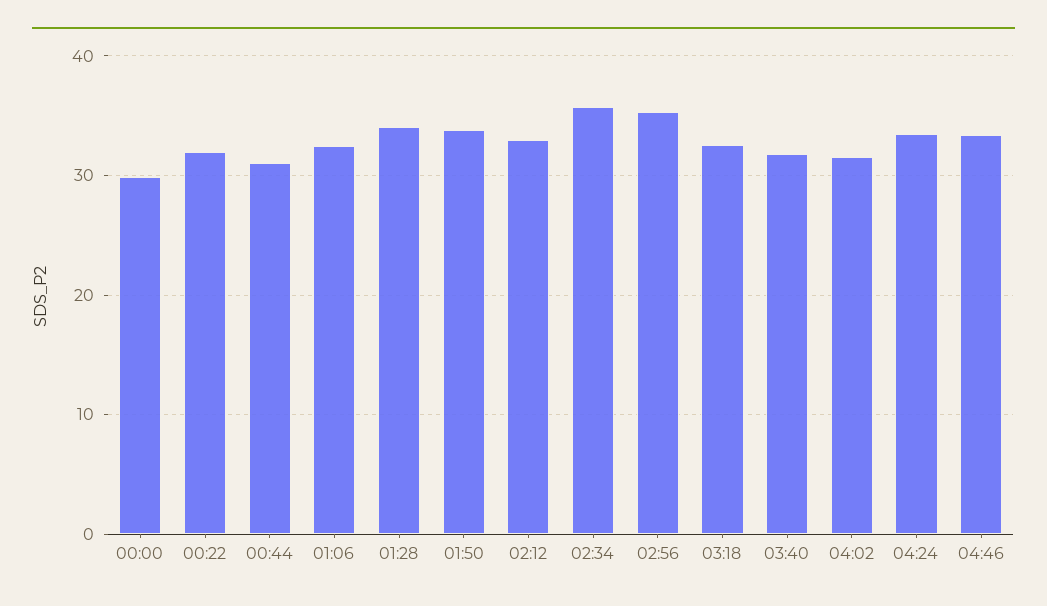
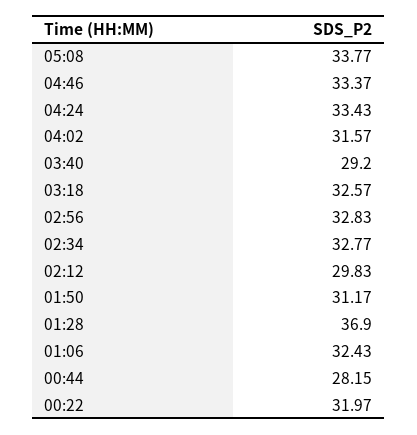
00:00: 30 -> none
00:44: 31 -> 28.15
01:28: 34 -> 36.9
01:50: 34 -> 31.17
02:12: 33 -> 29.83
02:34: 36 -> 32.77
02:56: 35 -> 32.83
03:40: 32 -> 29.2
05:08: none -> 33.77

